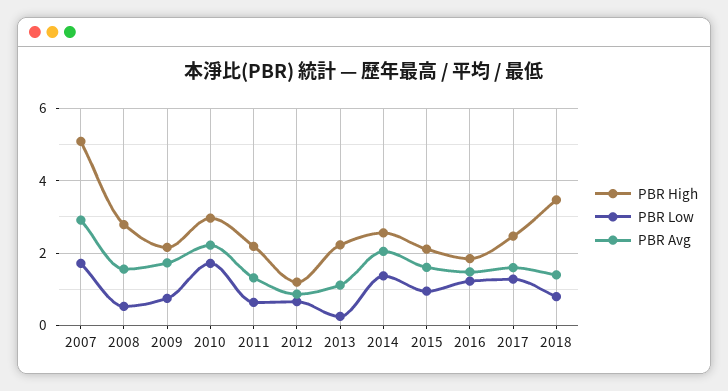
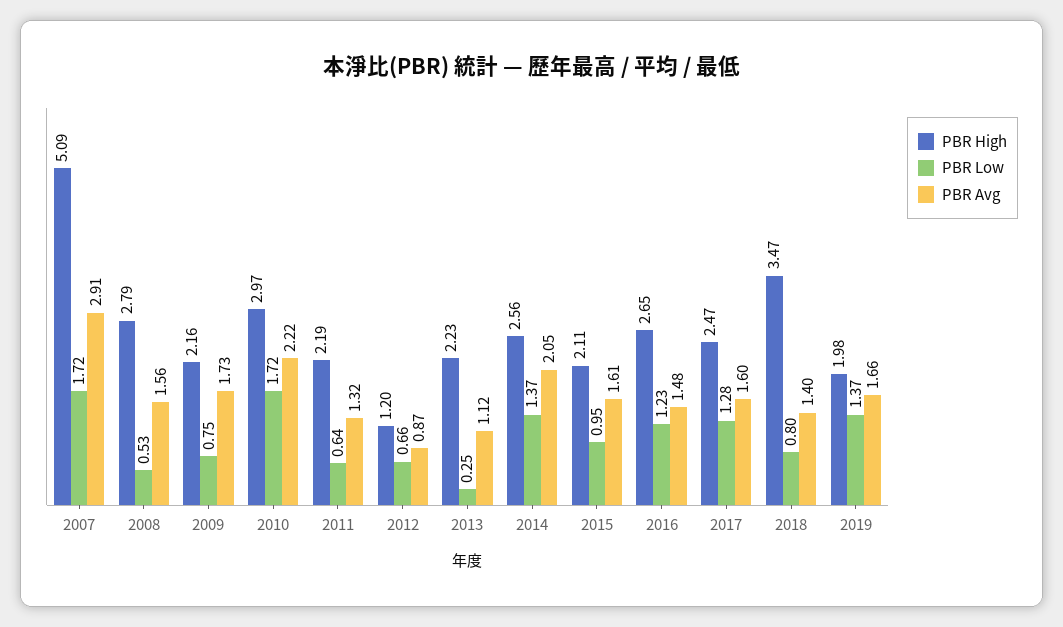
PBR High, 2016: 1.8 -> 2.65
PBR High, 2019: none -> 1.98
PBR Low, 2019: none -> 1.37
PBR Avg, 2019: none -> 1.66

